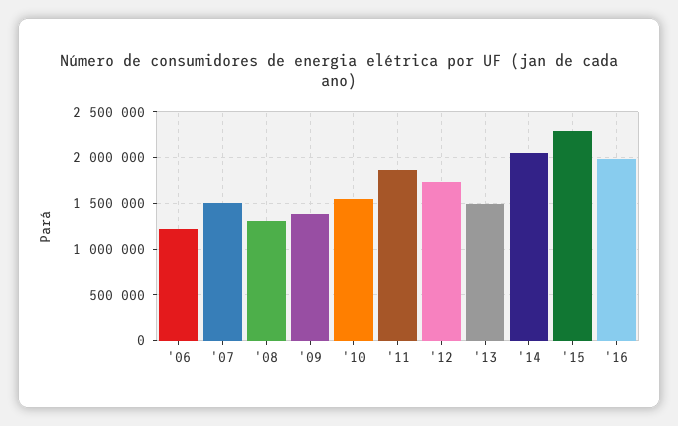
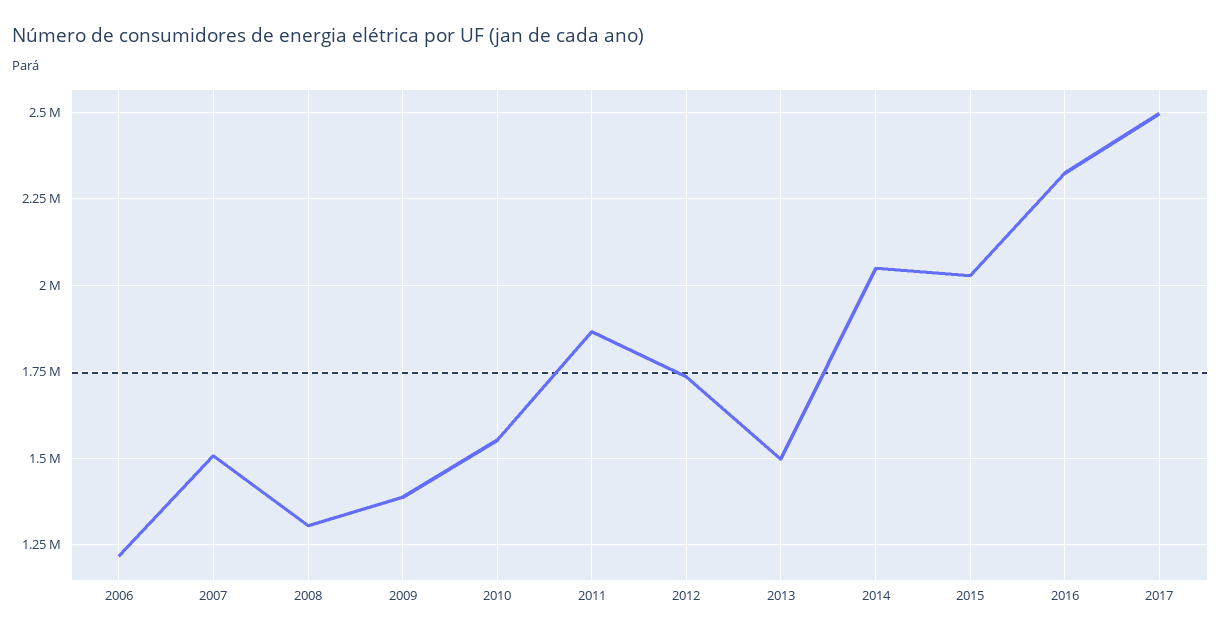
'15: 2300000 -> 2025000
'16: 2000000 -> 2325000
2017: none -> 2500000

